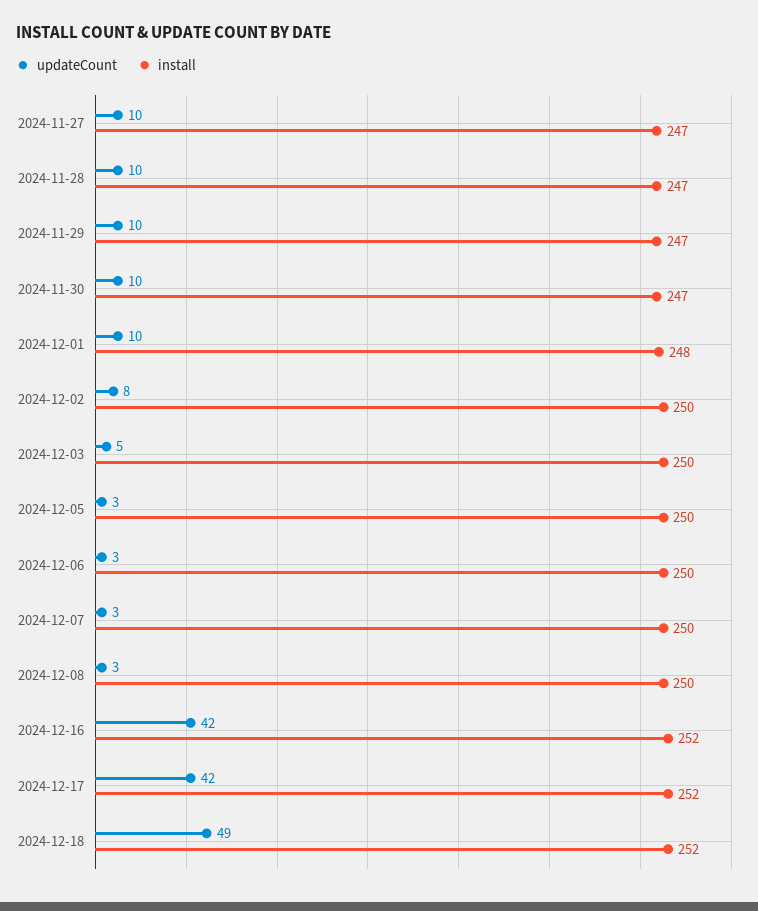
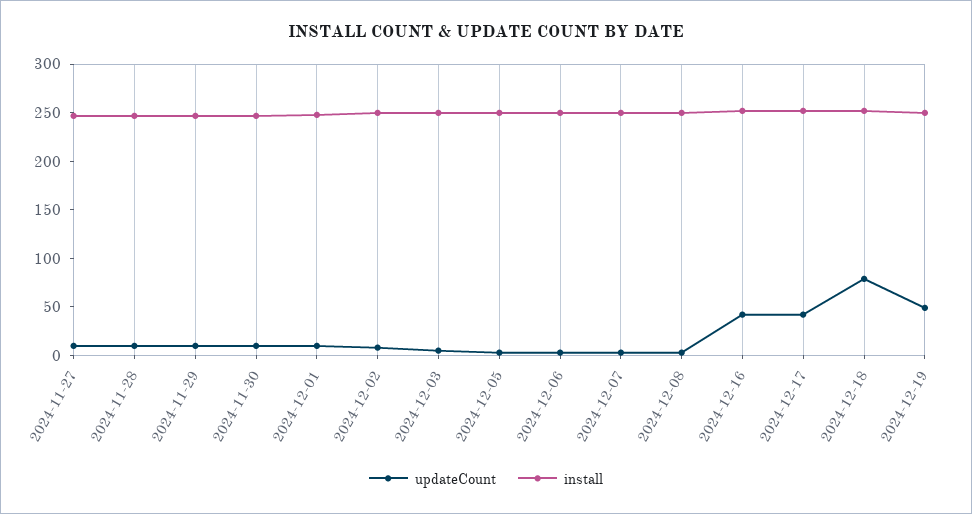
updateCount, 2024-12-18: 49 -> 80
updateCount, 2024-12-19: none -> 50
install, 2024-12-19: none -> 250

